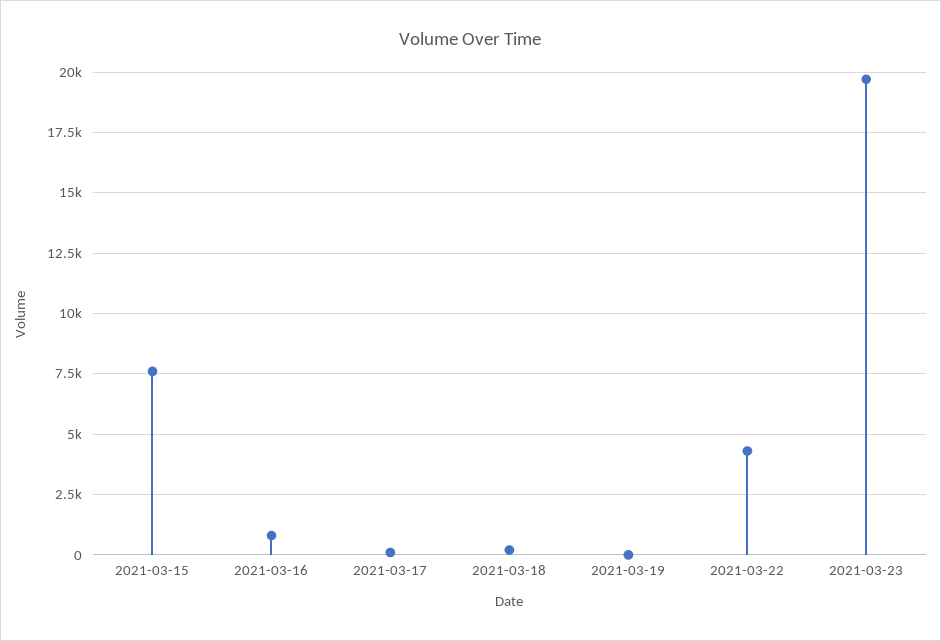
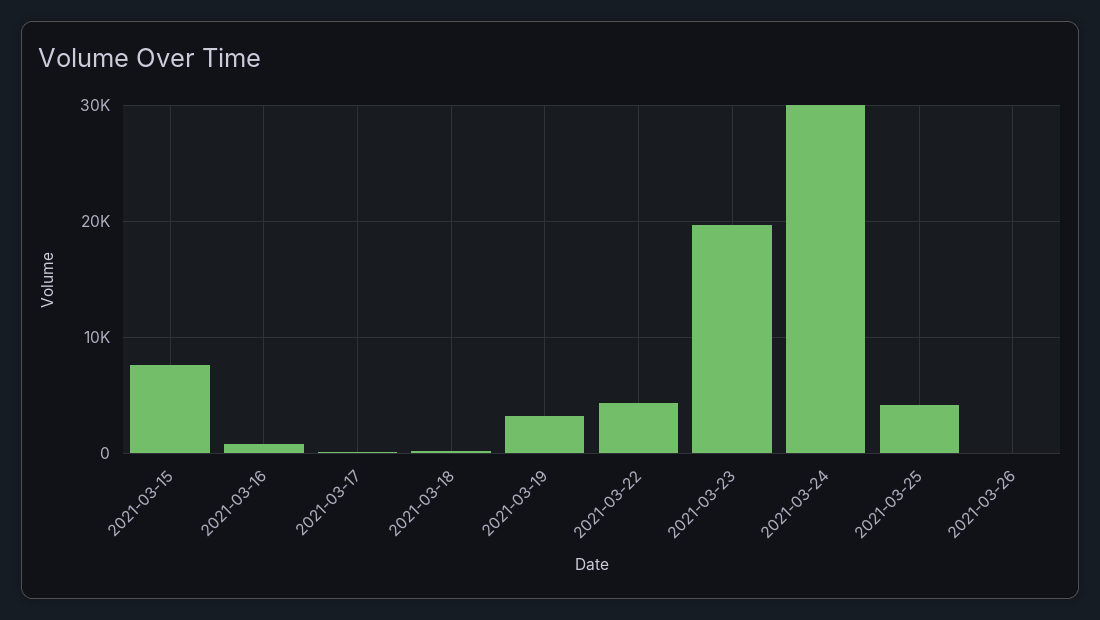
2021-03-19: 0 -> 3000
2021-03-24: none -> 30000
2021-03-25: none -> 4000
2021-03-26: none -> 0

